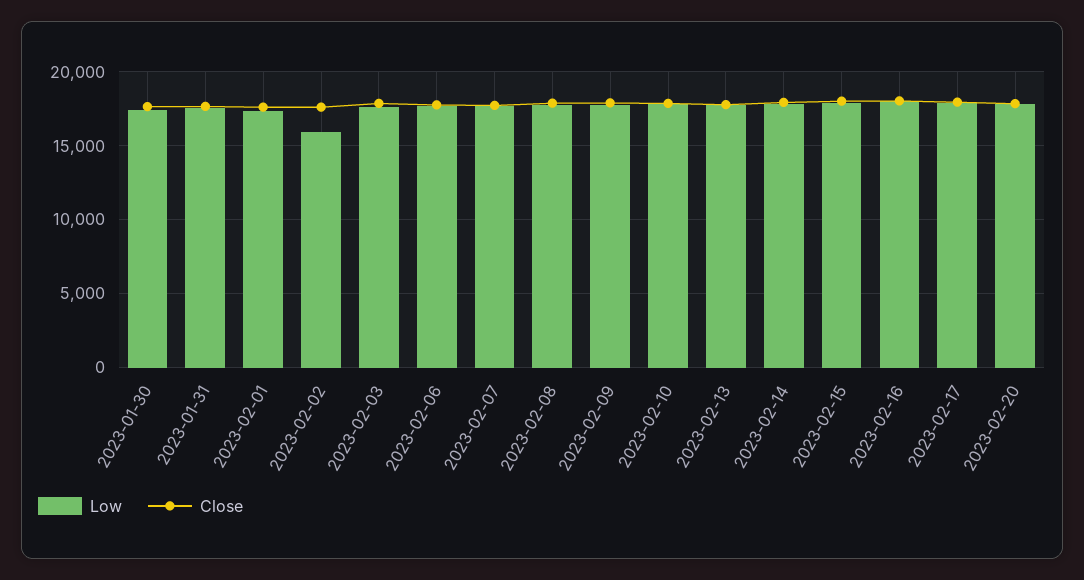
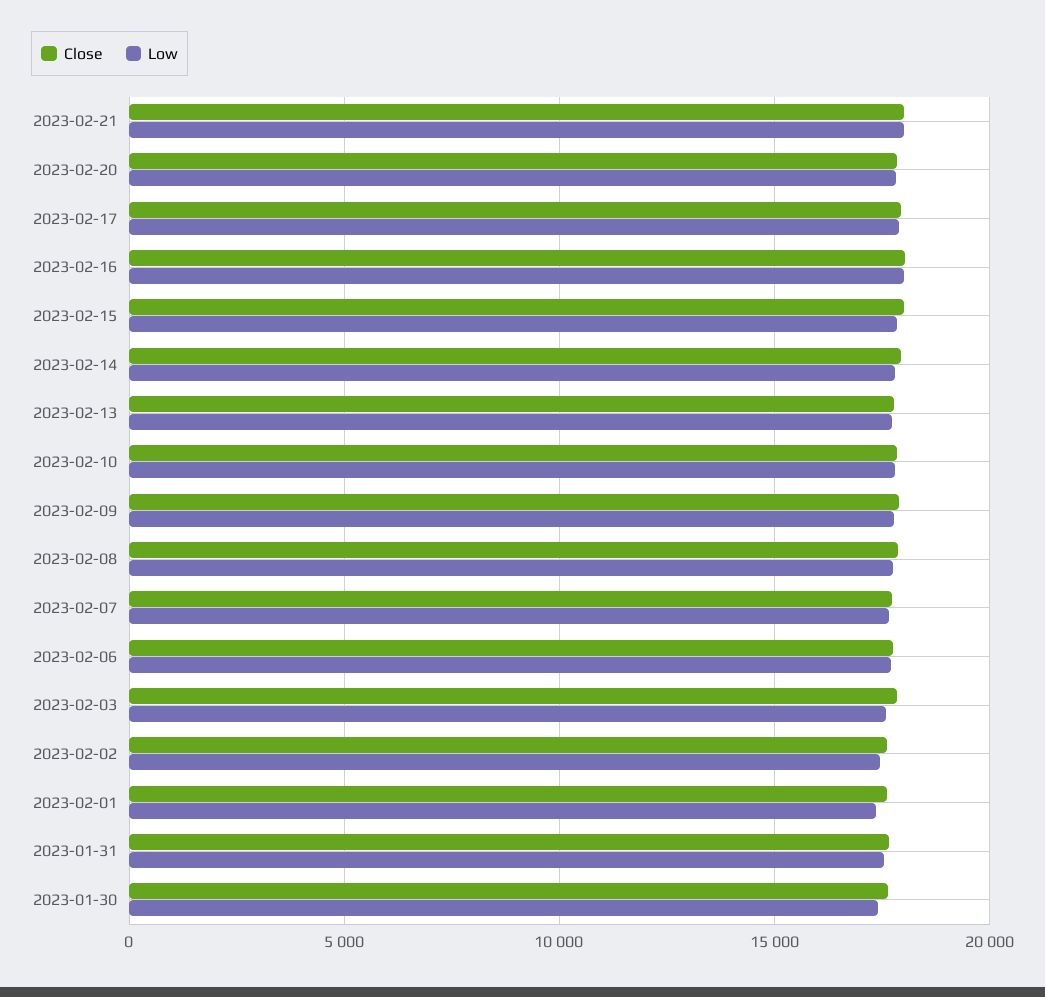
Low, 2023-02-02: 16000 -> 17500
Close, 2023-02-21: none -> 18000
Low, 2023-02-21: none -> 18000

